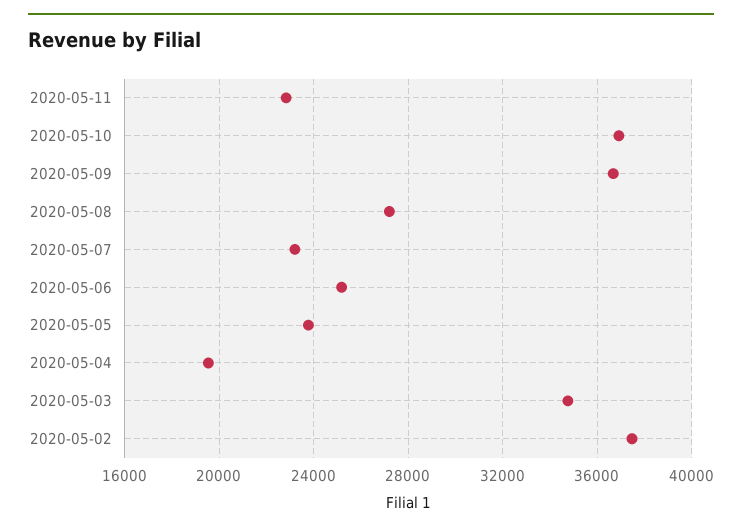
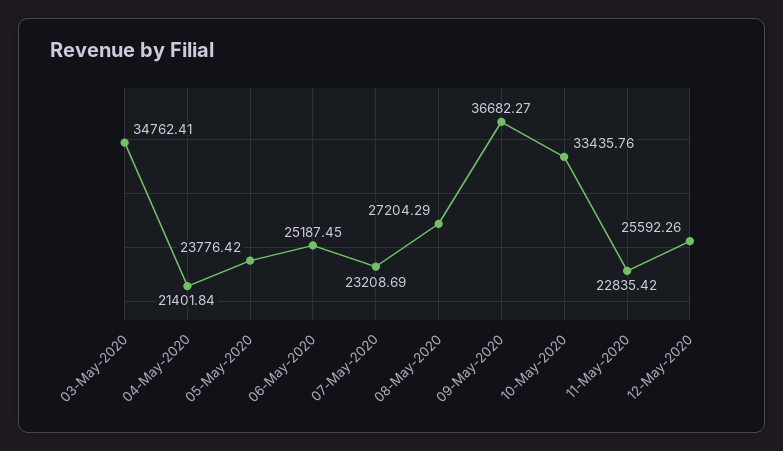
2020-05-10: 37000 -> 33435.76
2020-05-04: 19500 -> 21401.84
2020-05-02: 37500 -> none
12-May-2020: none -> 25592.26

